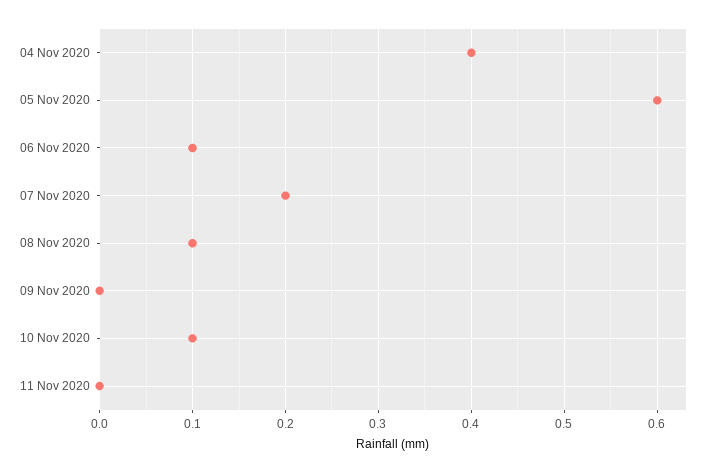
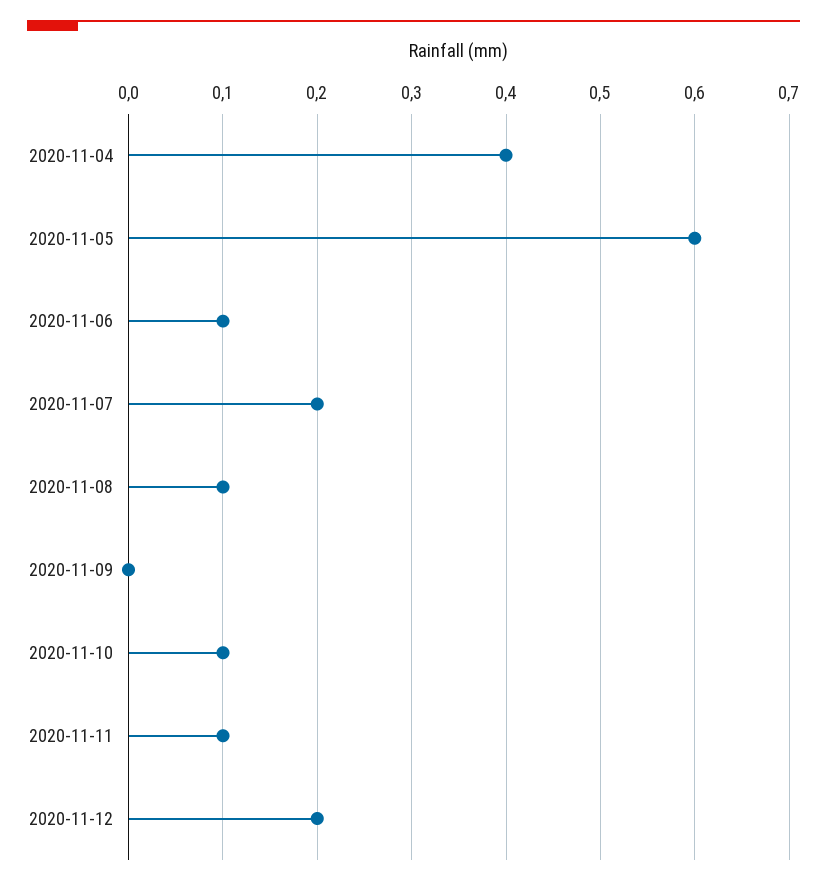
11 Nov 2020: 0 -> 0.1
2020-11-12: none -> 0.2

